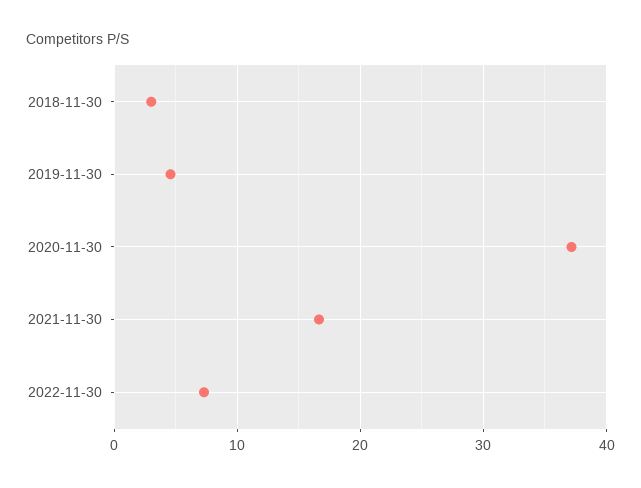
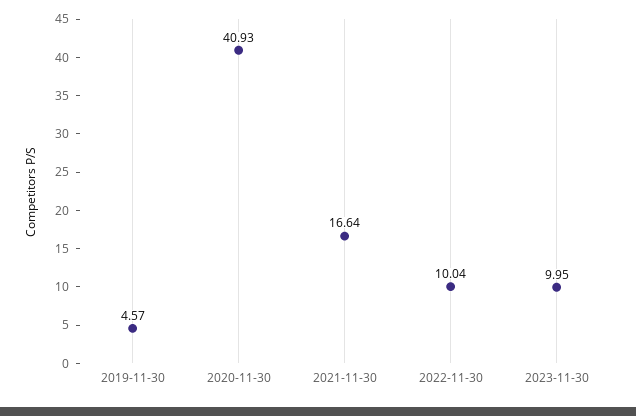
2018-11-30: 3 -> none
2020-11-30: 37 -> 40.93
2022-11-30: 7 -> 10.04
2023-11-30: none -> 9.95

